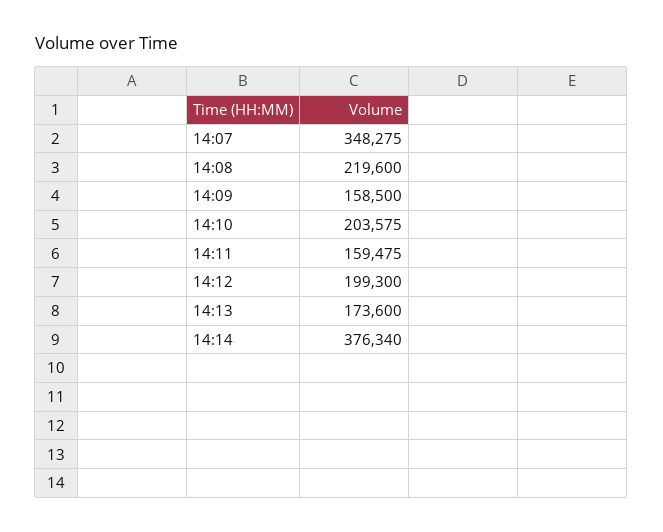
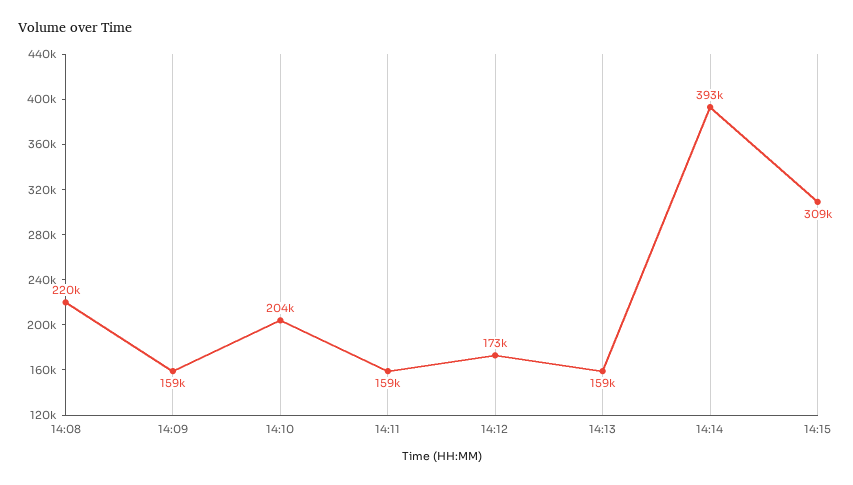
14:07: 348275 -> none
14:12: 199300 -> 173000
14:13: 173600 -> 159000
14:14: 376340 -> 393000
14:15: none -> 309000

